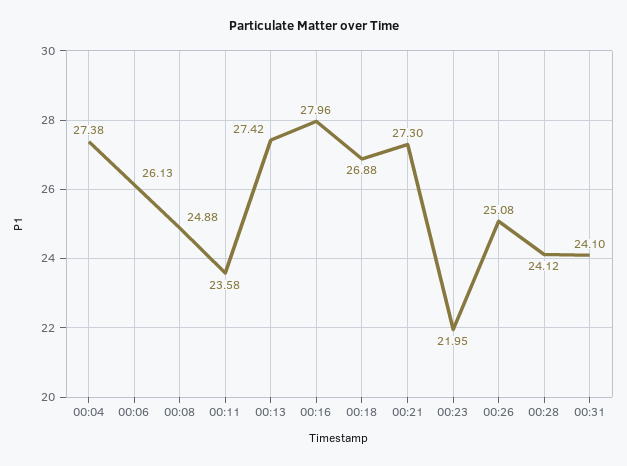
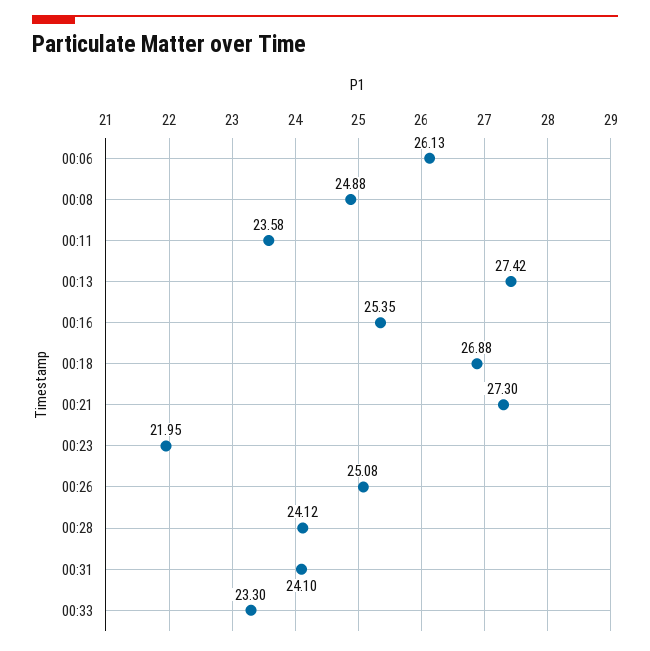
00:04: 27.38 -> none
00:16: 27.96 -> 25.35
00:33: none -> 23.3

